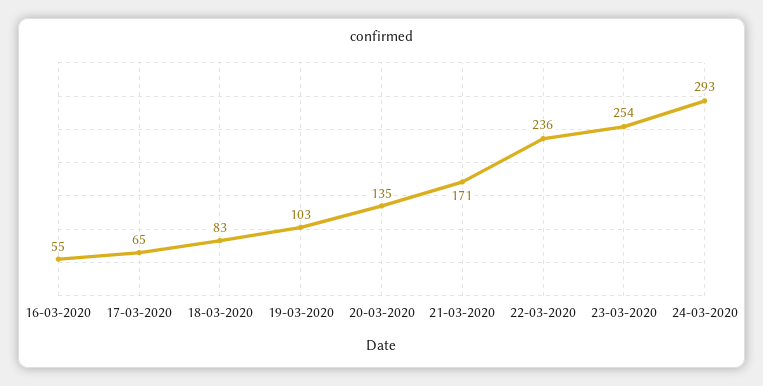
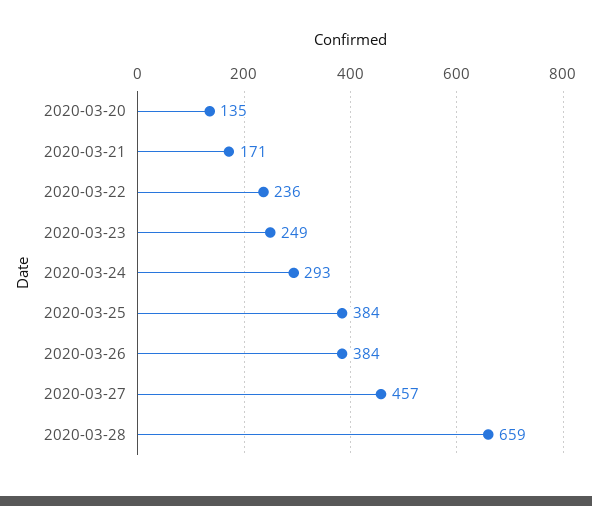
16-03-2020: 55 -> none
17-03-2020: 65 -> none
18-03-2020: 83 -> none
19-03-2020: 103 -> none
23-03-2020: 254 -> 249
2020-03-25: none -> 384
2020-03-26: none -> 384
2020-03-27: none -> 457
2020-03-28: none -> 659

